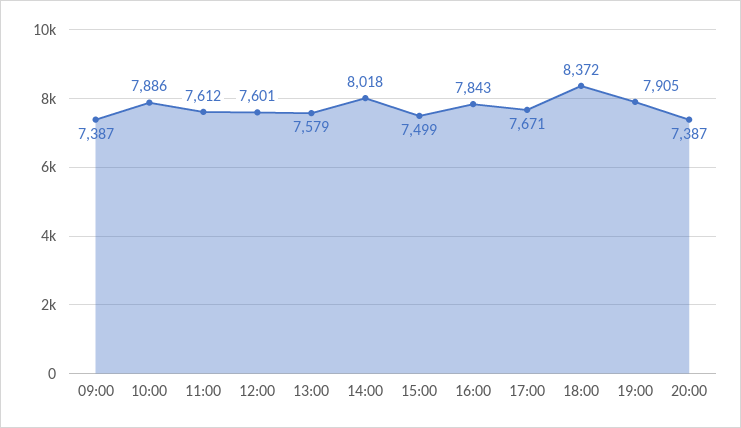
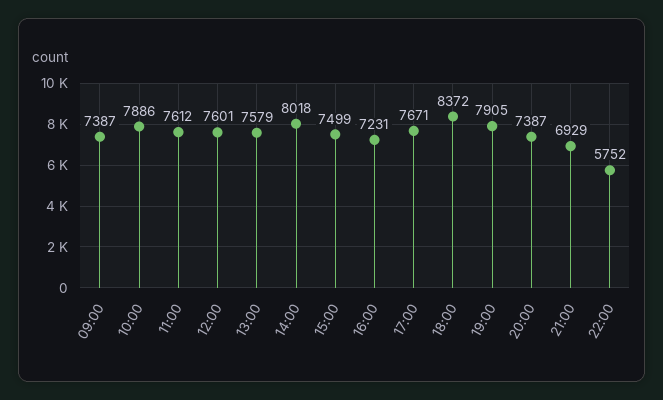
16:00: 7843 -> 7231
21:00: none -> 6929
22:00: none -> 5752

